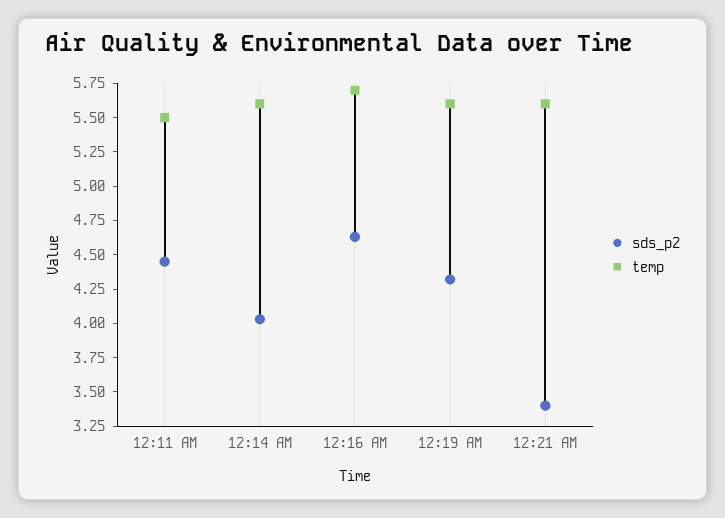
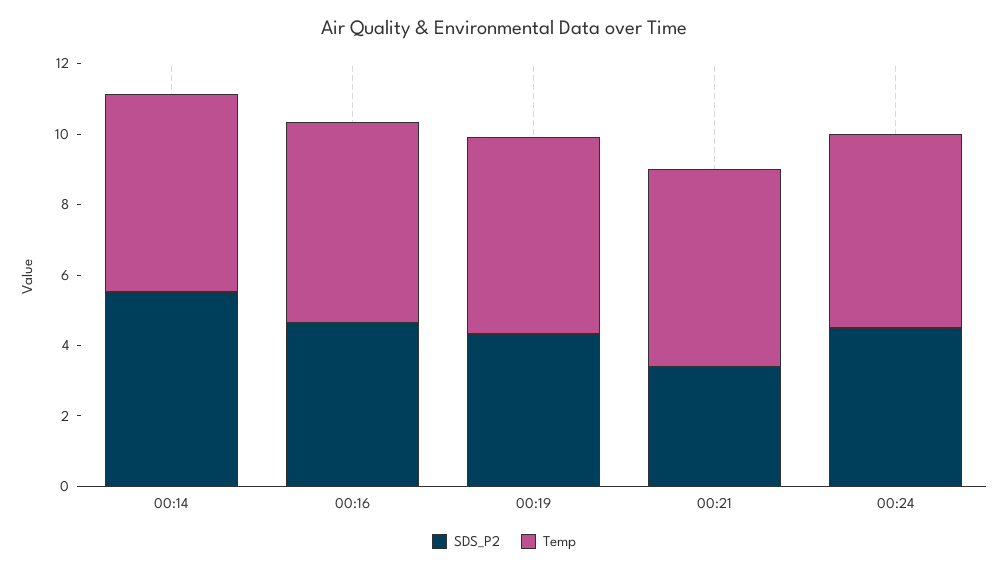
sds_p2, 12:11 AM: 4.5 -> none
temp, 12:11 AM: 5.5 -> none
sds_p2, 12:14 AM: 4 -> 5.5
sds_p2, 00:24: none -> 4.5
temp, 00:24: none -> 5.5

